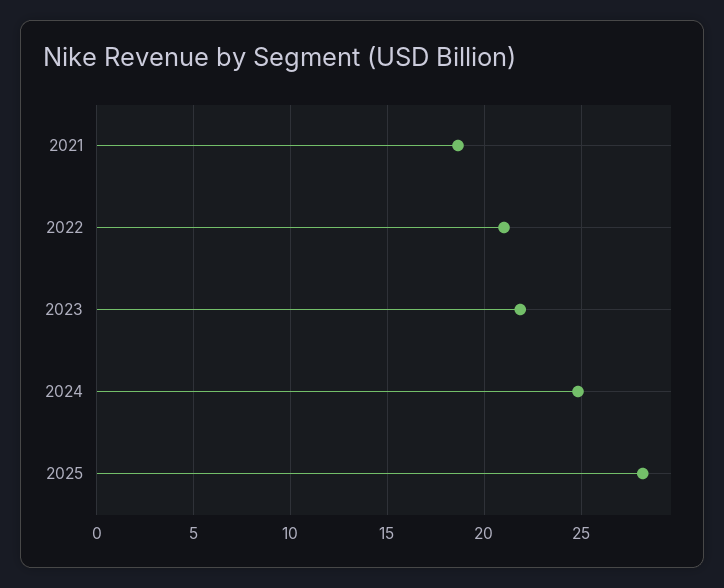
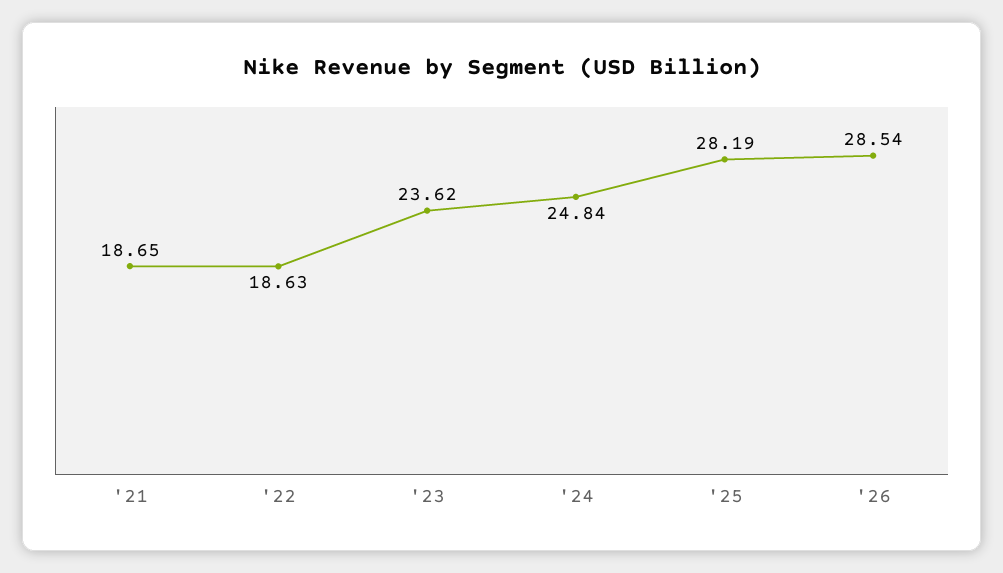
2022: 21 -> 18.63
2023: 22 -> 23.62
'26: none -> 28.54

